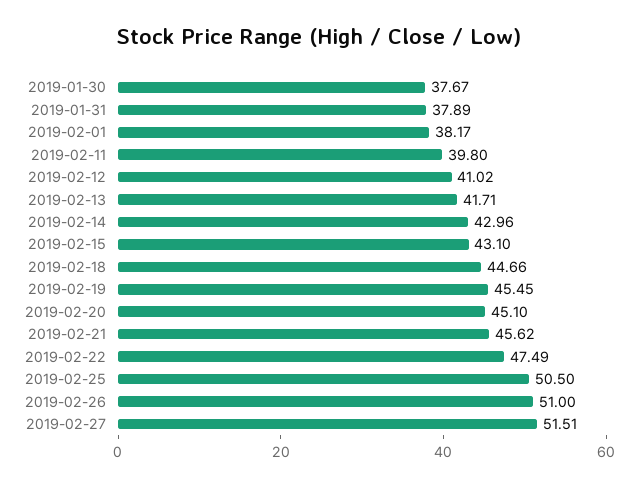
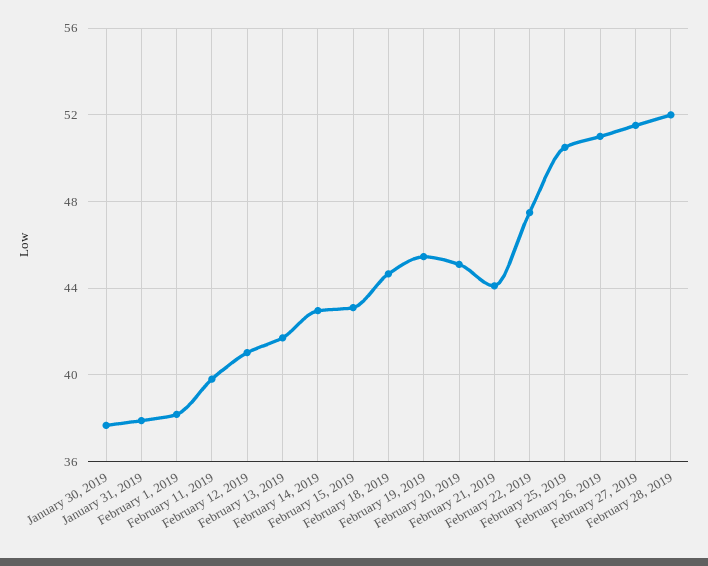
2019-02-21: 45.62 -> 44
February 28, 2019: none -> 52

